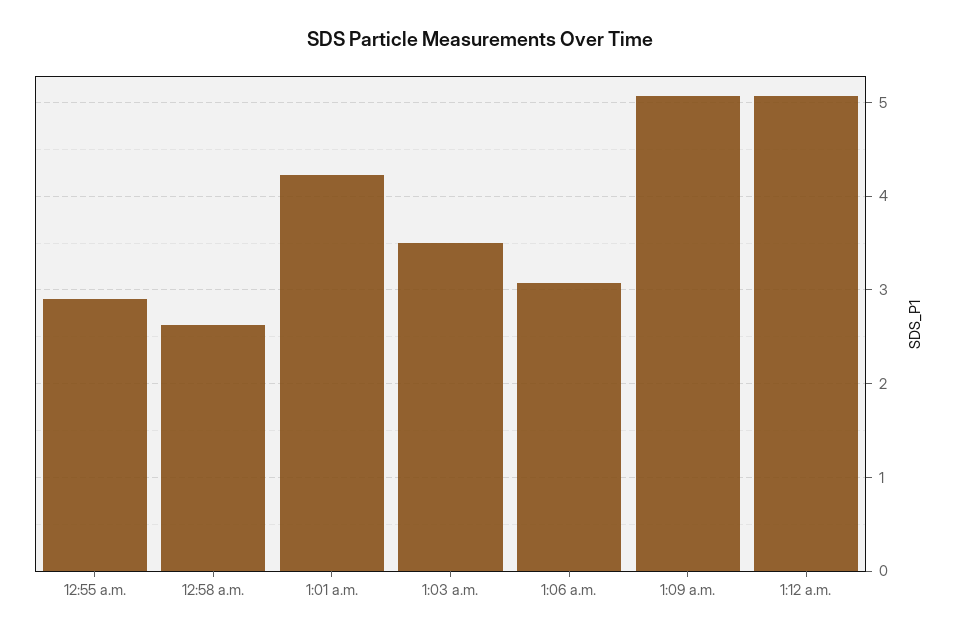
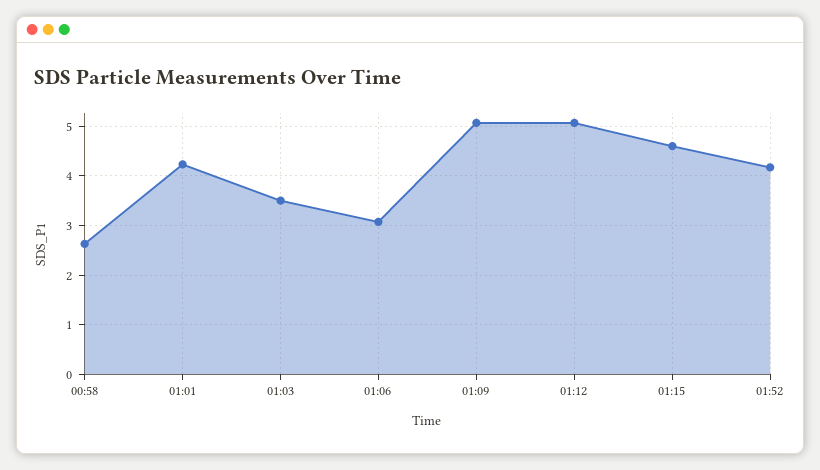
12:55 a.m.: 2.9 -> none
01:15: none -> 4.6
01:52: none -> 4.2

